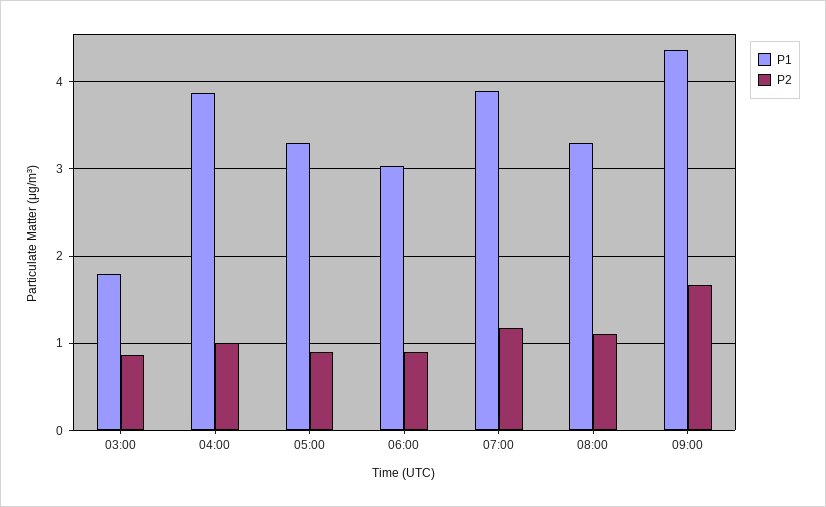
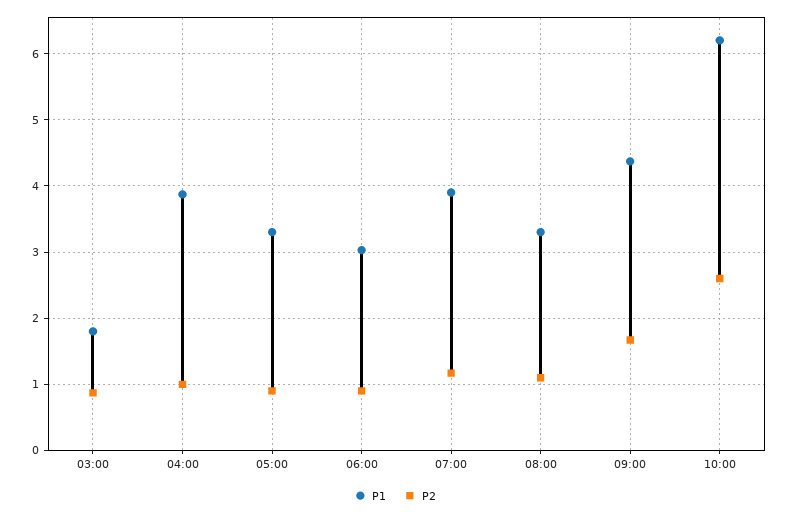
P1, 10:00: none -> 6.2
P2, 10:00: none -> 2.6

